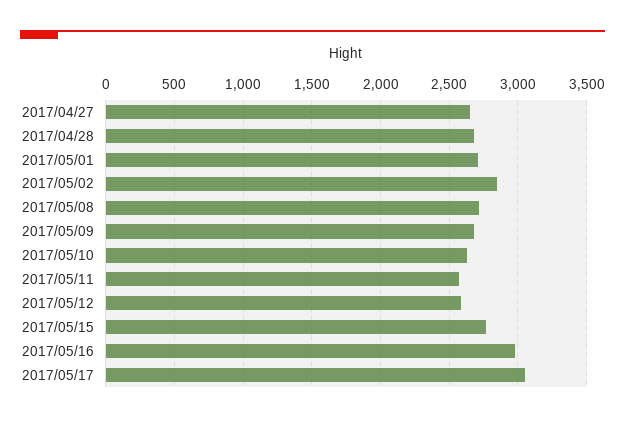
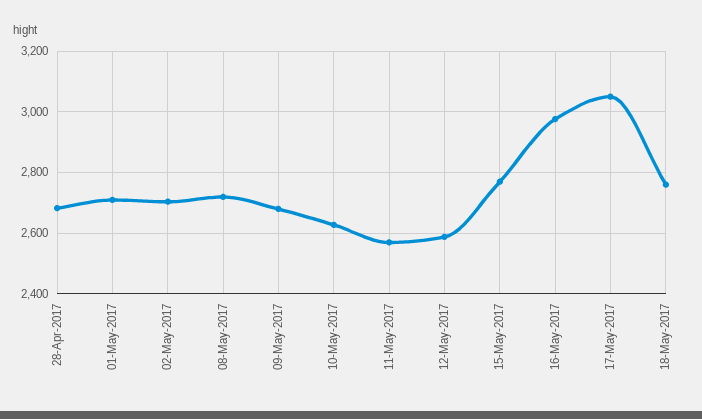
2017/04/27: 2650 -> none
2017/05/02: 2850 -> 2700
18-May-2017: none -> 2760

